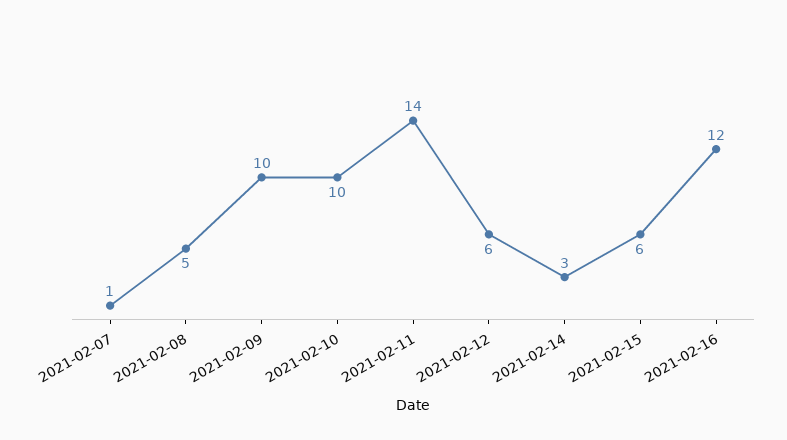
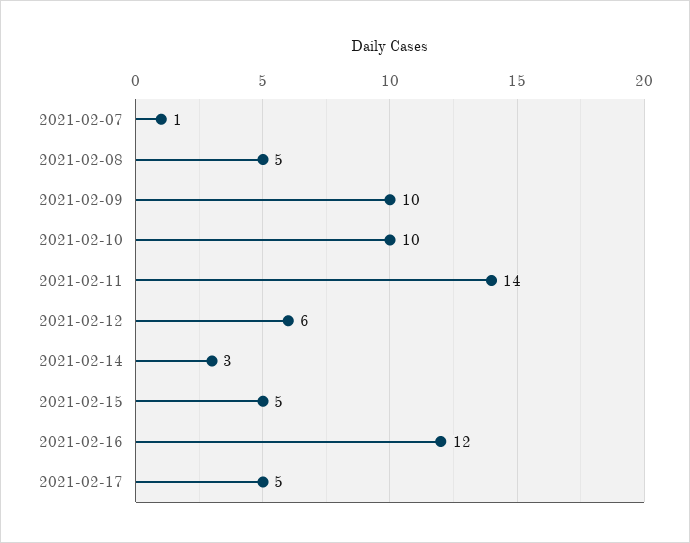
2021-02-15: 6 -> 5
2021-02-17: none -> 5

